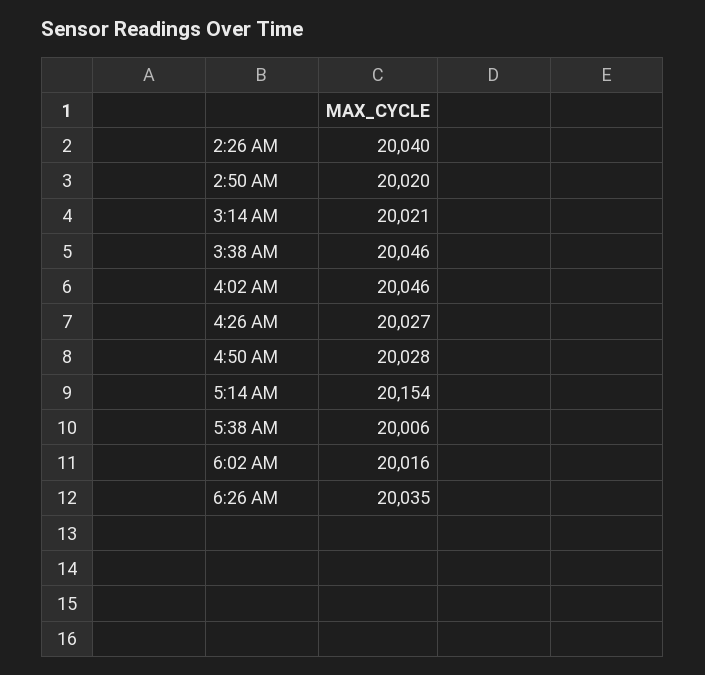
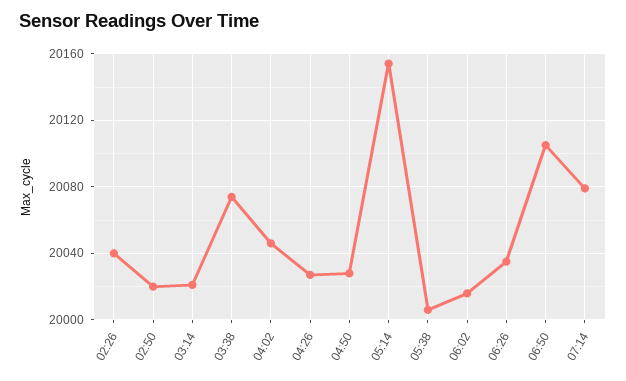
3:38 AM: 20046 -> 20075
06:50: none -> 20105
07:14: none -> 20080

